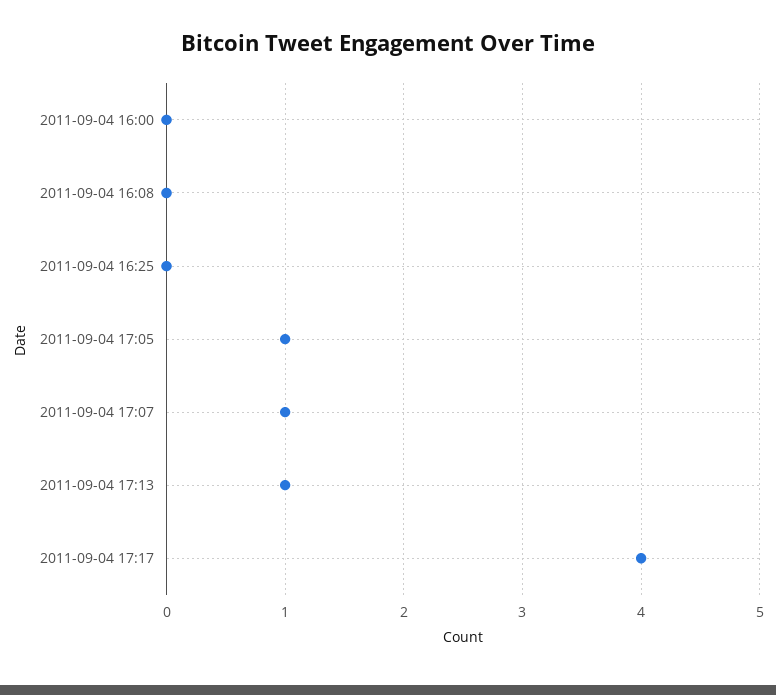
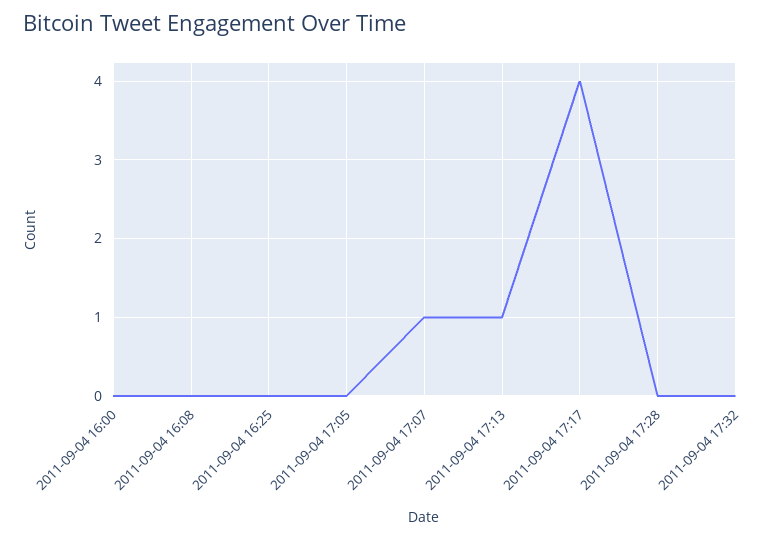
2011-09-04 17:05: 1 -> 0
2011-09-04 17:28: none -> 0
2011-09-04 17:32: none -> 0

